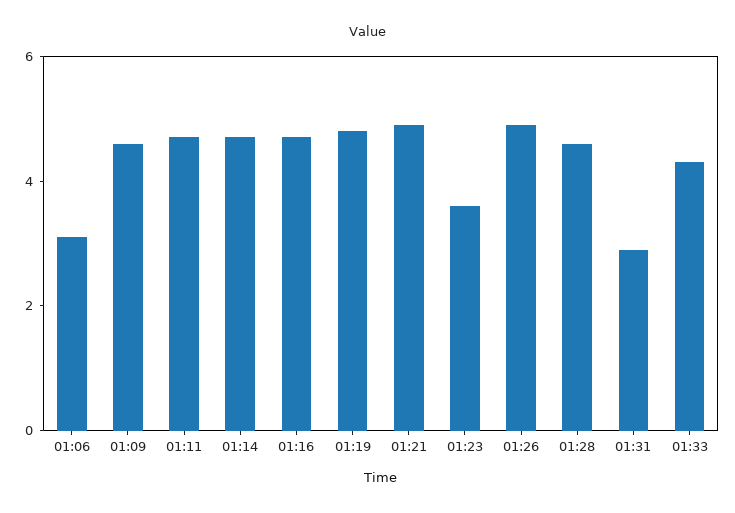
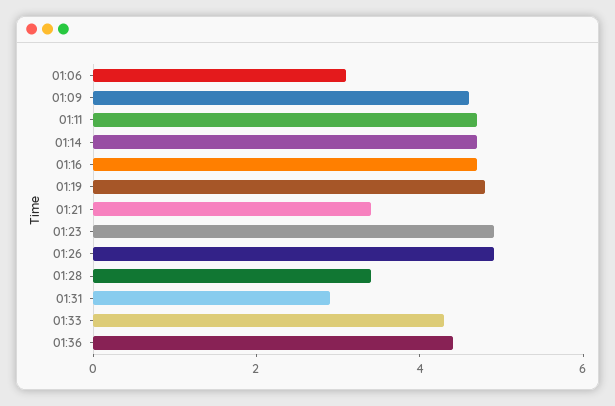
01:21: 5 -> 3.5
01:23: 3.5 -> 5
01:28: 4.5 -> 3.5
01:36: none -> 4.5

